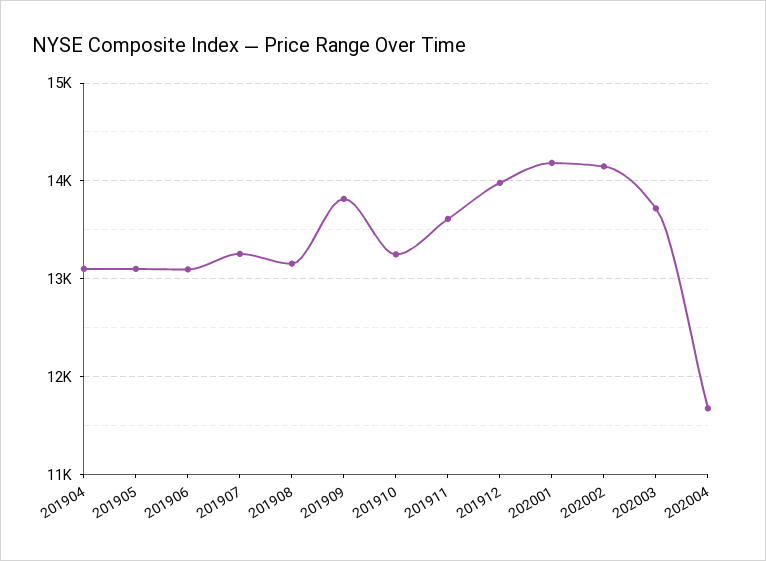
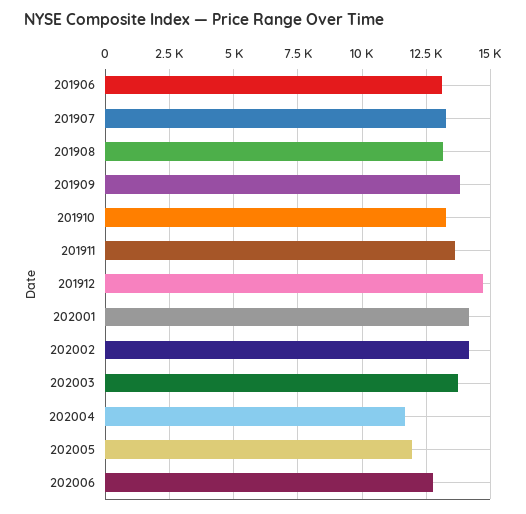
201904: 13100 -> none
201905: 13100 -> none
201912: 14000 -> 14750
202005: none -> 12000
202006: none -> 12750

